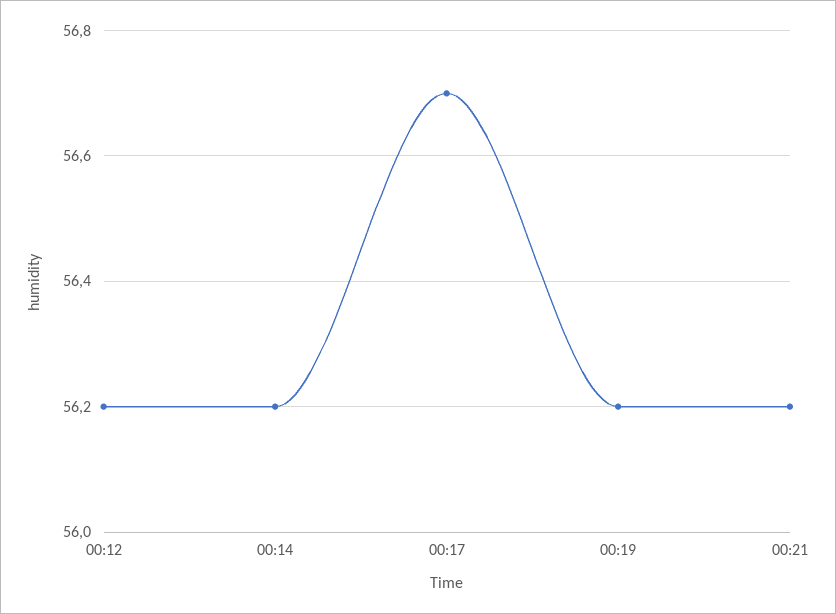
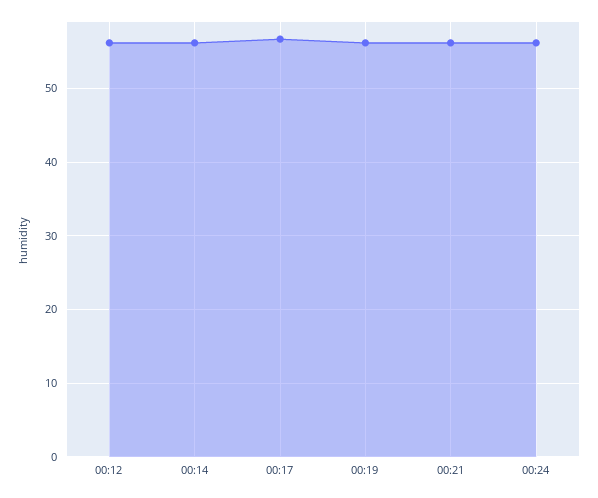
00:24: none -> 56

